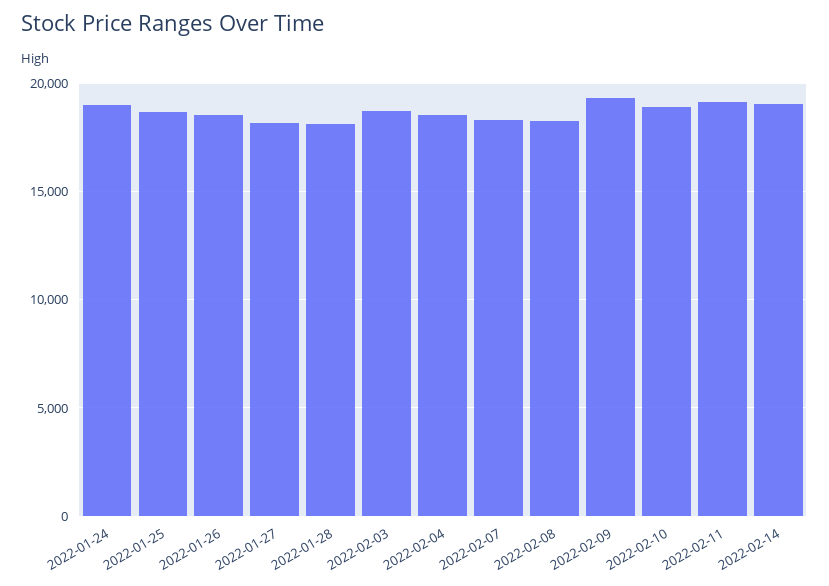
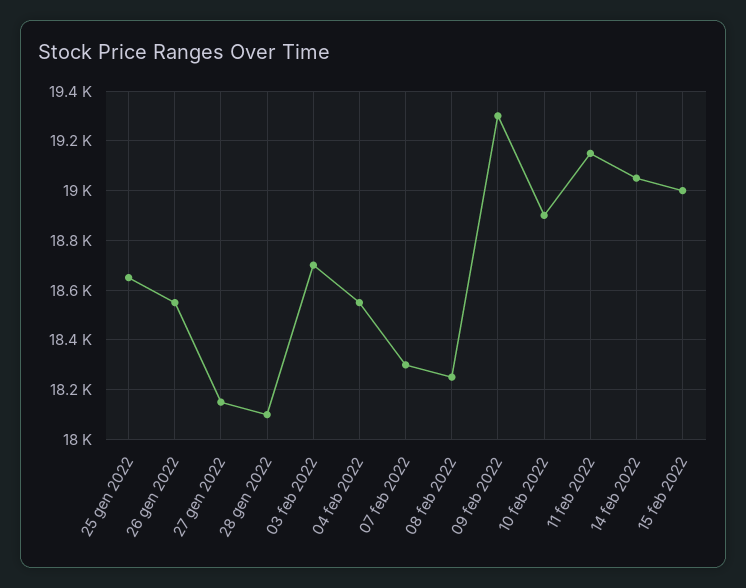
2022-01-24: 19000 -> none
15 feb 2022: none -> 19000

